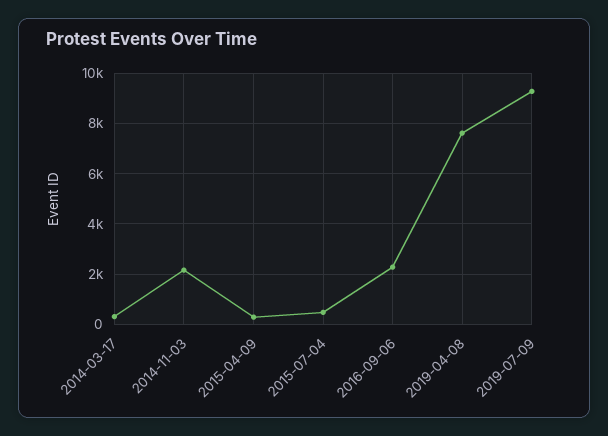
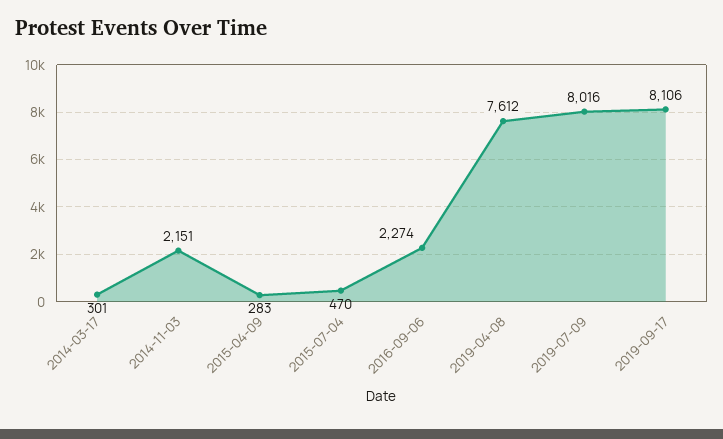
2019-07-09: 9250 -> 8016
2019-09-17: none -> 8106

